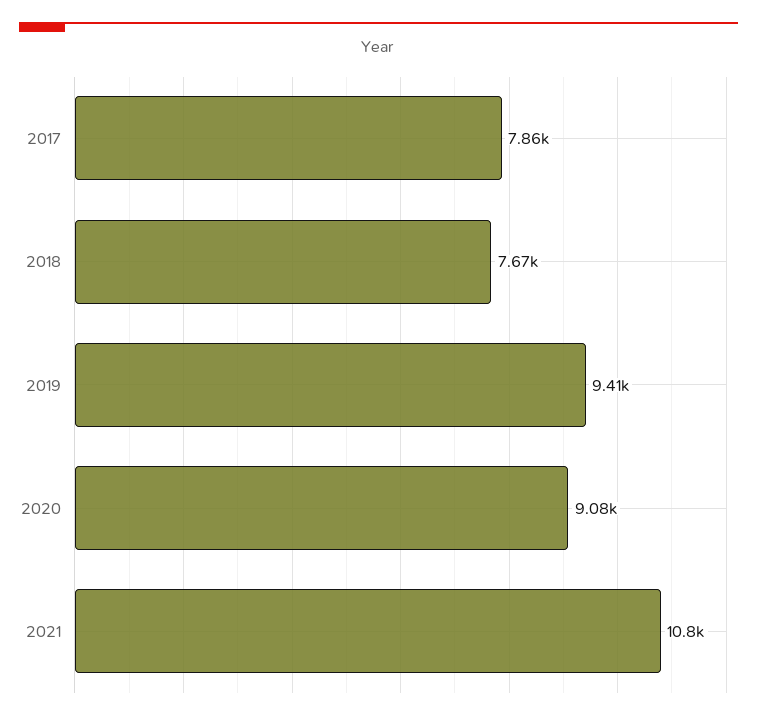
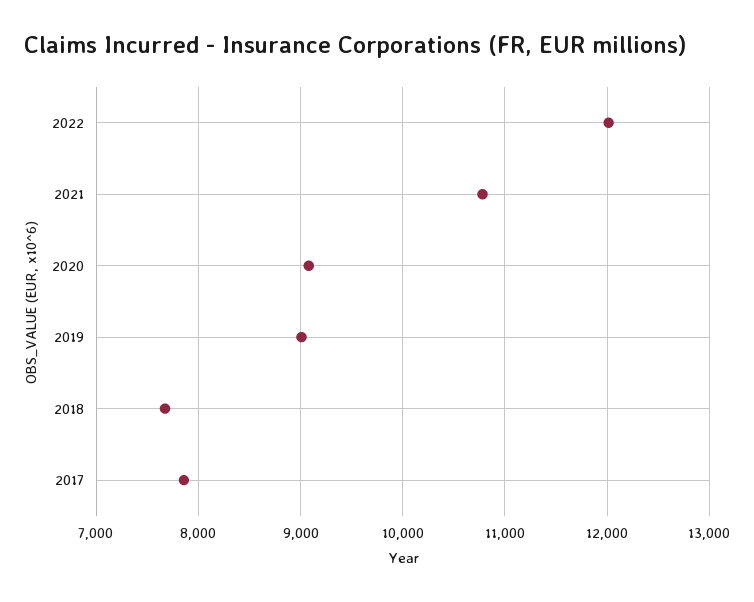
2019: 9410 -> 9000
2022: none -> 12000

